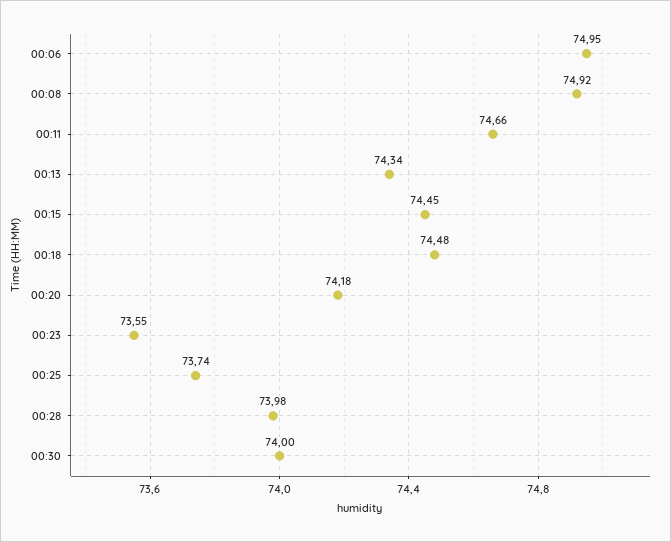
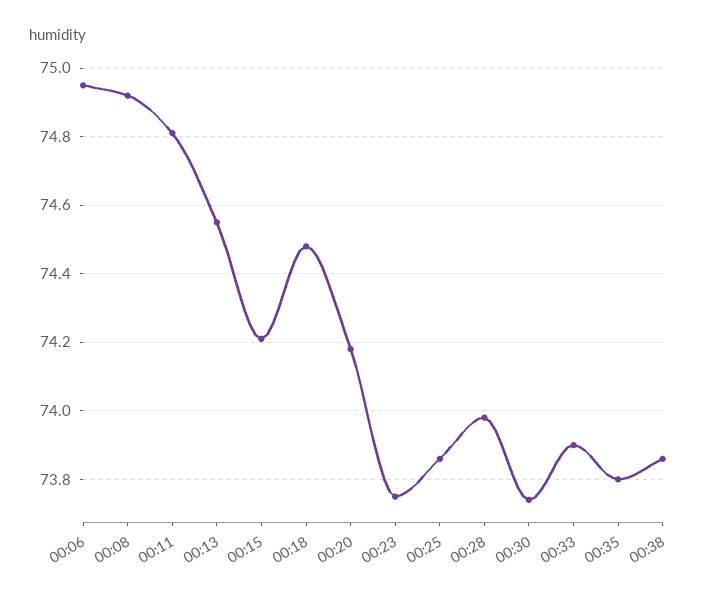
00:11: 74.66 -> 74.8
00:13: 74.34 -> 74.55
00:15: 74.45 -> 74.2
00:23: 73.55 -> 73.75
00:25: 73.74 -> 73.85
00:30: 74 -> 73.75
00:33: none -> 73.9
00:35: none -> 73.8
00:38: none -> 73.85

